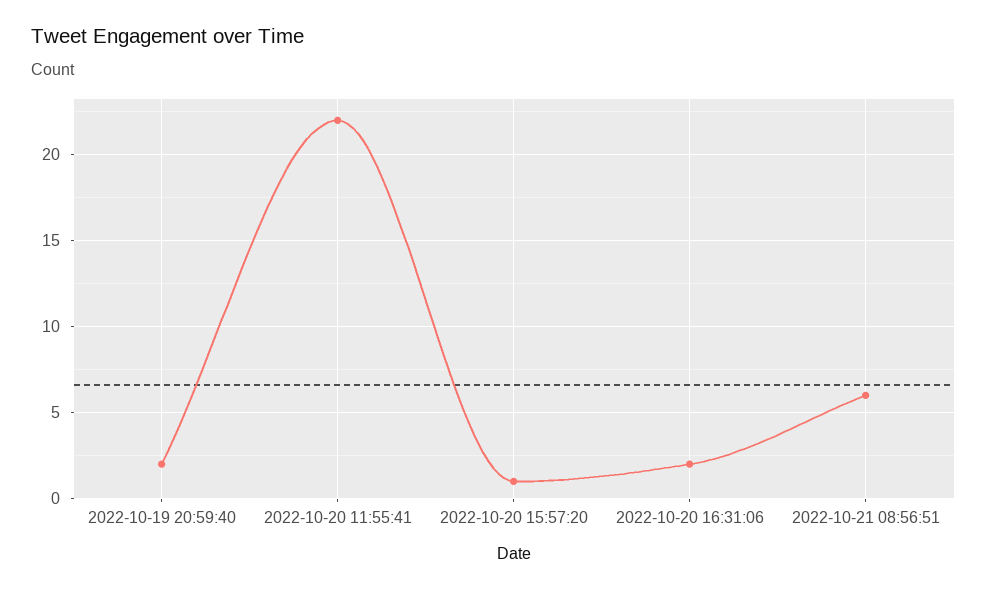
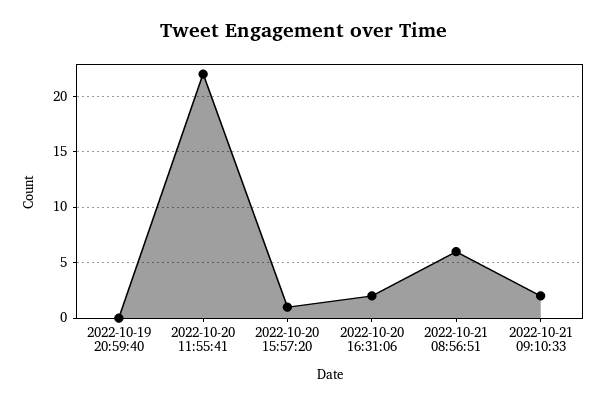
2022-10-19 20:59:40: 2 -> 0
2022-10-21 09:10:33: none -> 2

